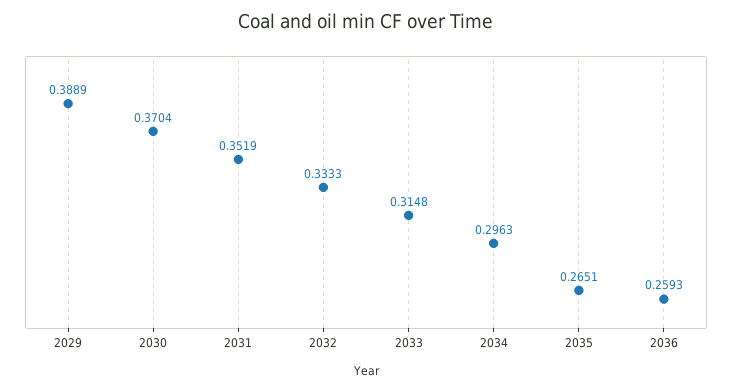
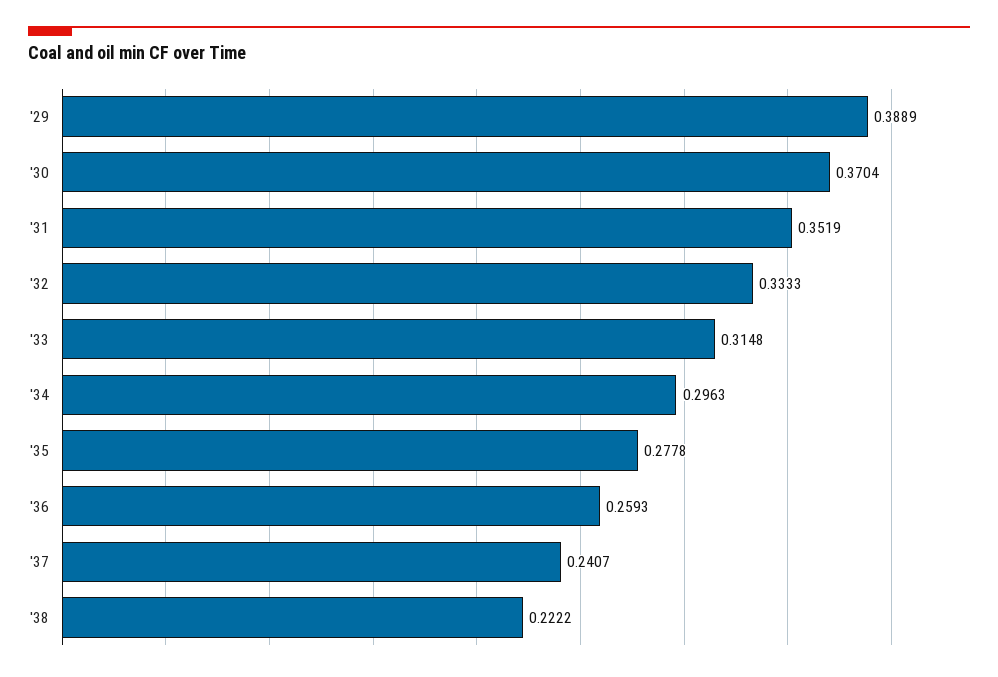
2035: 0.2651 -> 0.2778
'37: none -> 0.2407
'38: none -> 0.2222

